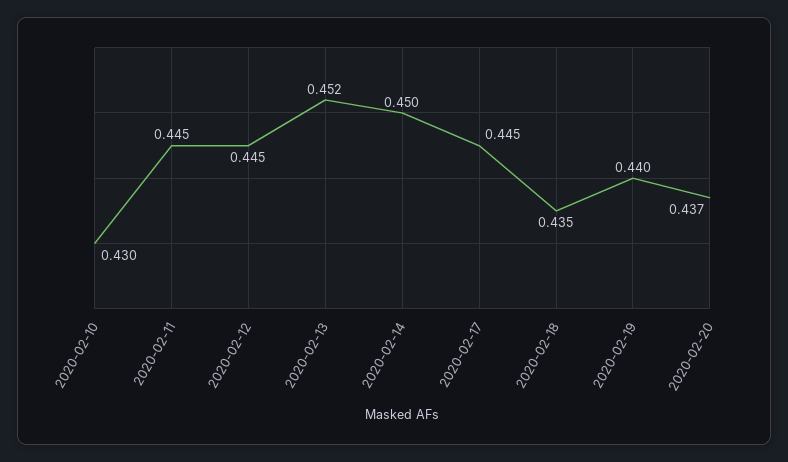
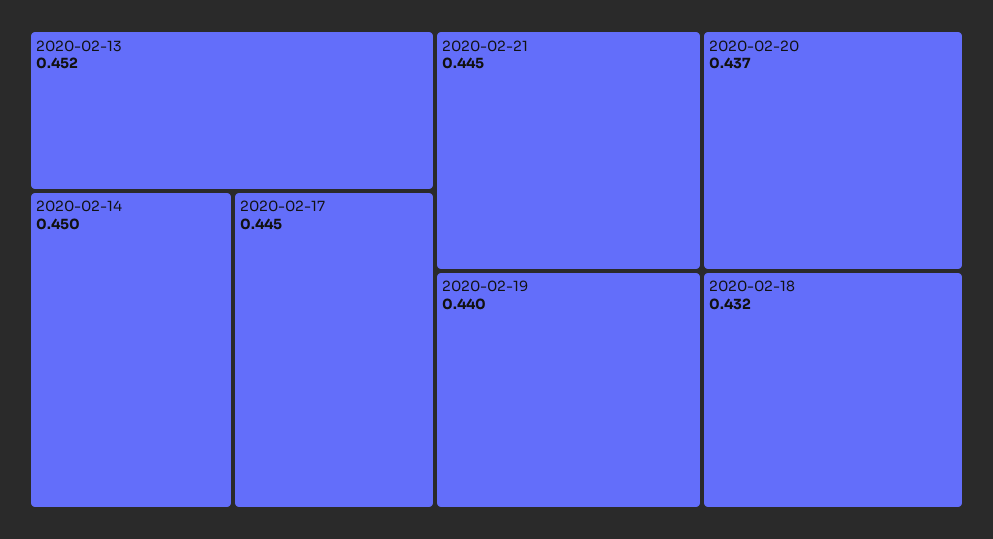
2020-02-10: 0.43 -> none
2020-02-11: 0.445 -> none
2020-02-12: 0.445 -> none
2020-02-18: 0.435 -> 0.432
2020-02-21: none -> 0.445

